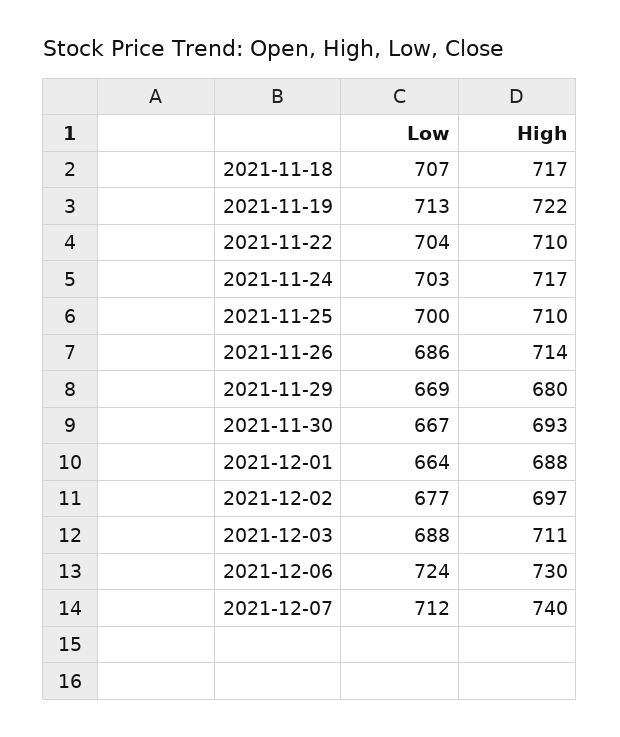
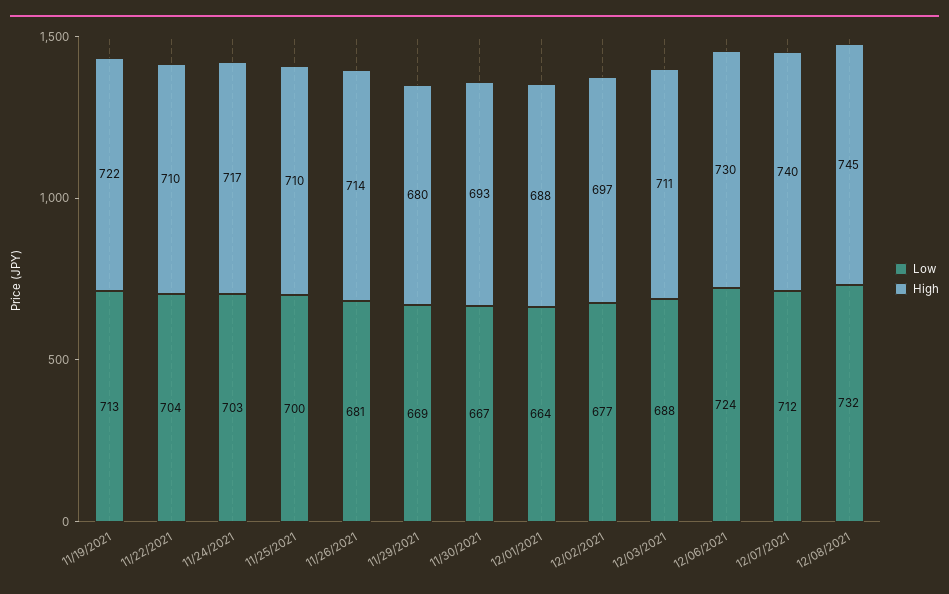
Low, 2021-11-18: 707 -> none
High, 2021-11-18: 717 -> none
Low, 2021-11-26: 686 -> 681
Low, 12/08/2021: none -> 732
High, 12/08/2021: none -> 745

